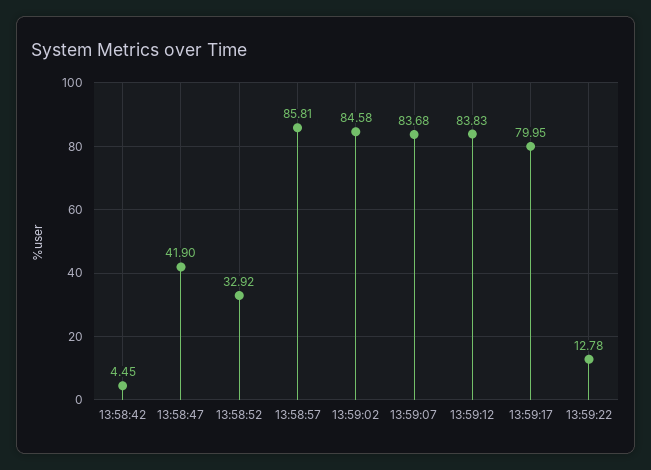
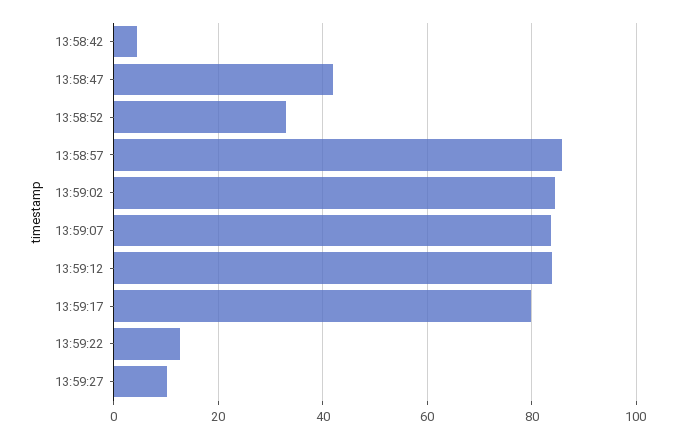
13:59:27: none -> 10

